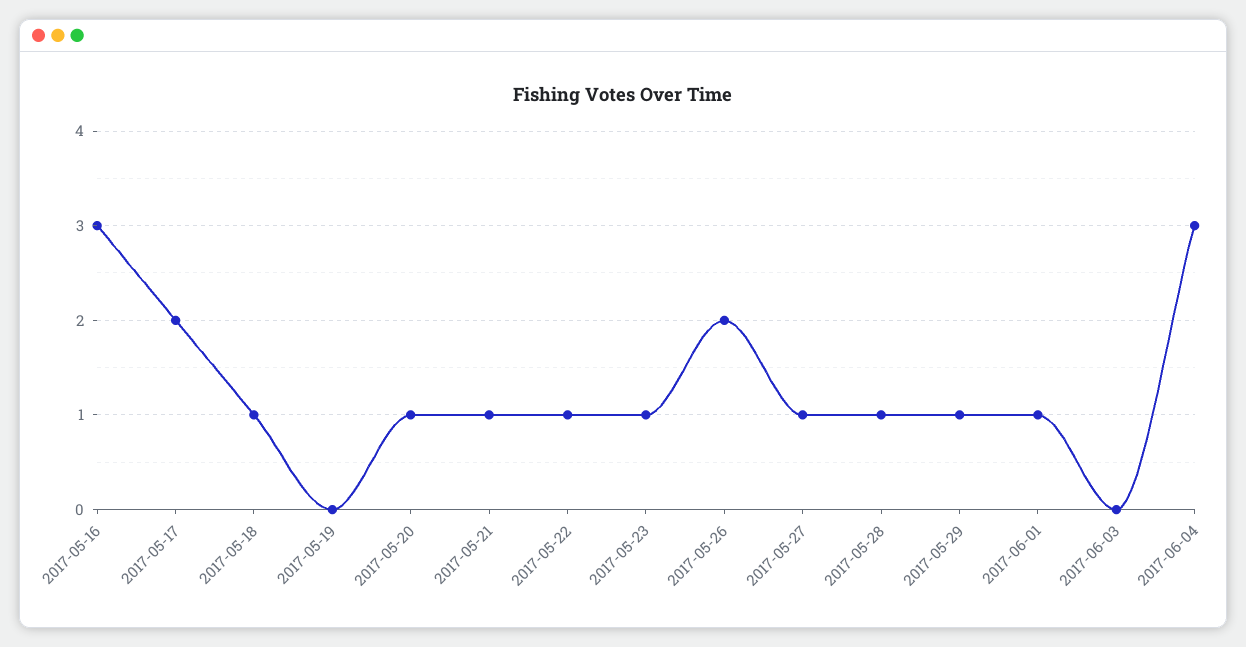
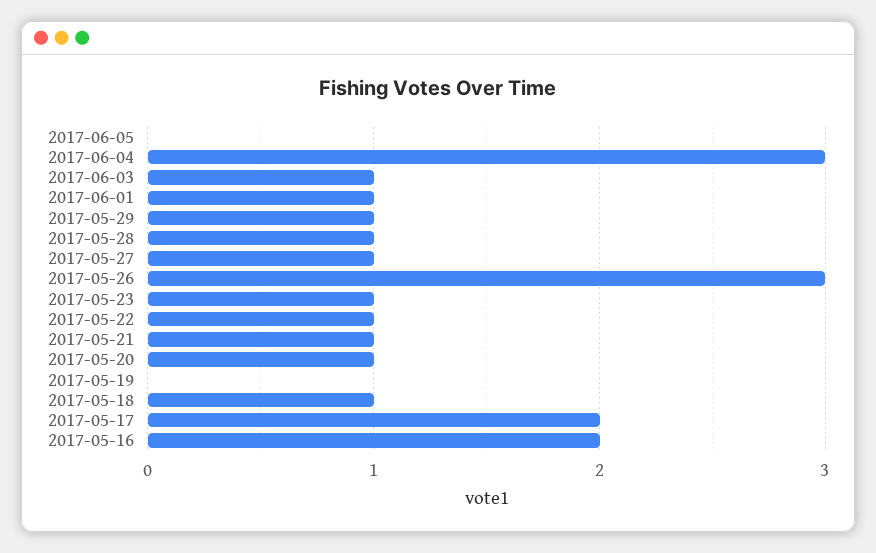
2017-05-16: 3 -> 2
2017-05-26: 2 -> 3
2017-06-03: 0 -> 1
2017-06-05: none -> 0

